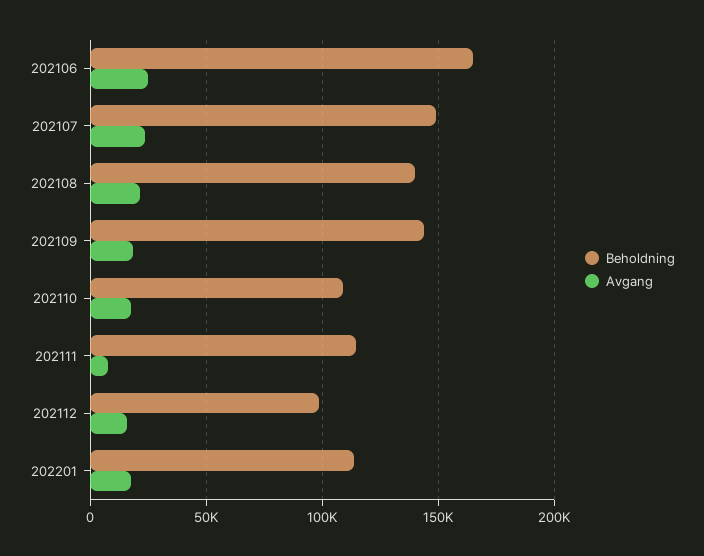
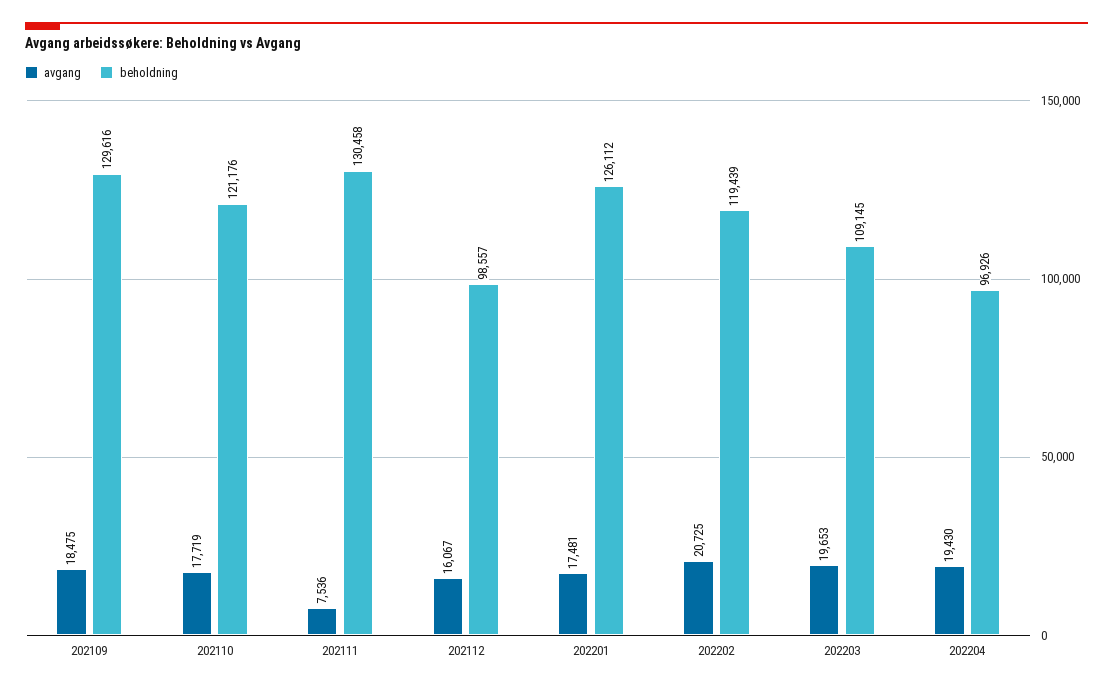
Beholdning, 202106: 165000 -> none
Avgang, 202106: 25000 -> none
Beholdning, 202107: 150000 -> none
Avgang, 202107: 25000 -> none
Beholdning, 202108: 140000 -> none
Avgang, 202108: 20000 -> none
Beholdning, 202109: 145000 -> 129616
Beholdning, 202110: 110000 -> 121176
Beholdning, 202111: 115000 -> 130458
Beholdning, 202201: 115000 -> 126112
Avgang, 202202: none -> 20725
Beholdning, 202202: none -> 119439
Avgang, 202203: none -> 19653
Beholdning, 202203: none -> 109145
Avgang, 202204: none -> 19430
Beholdning, 202204: none -> 96926

